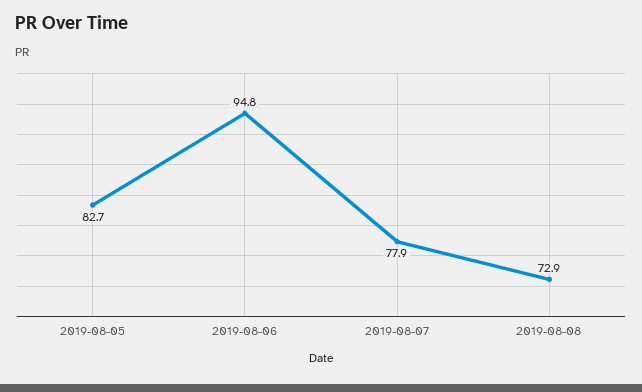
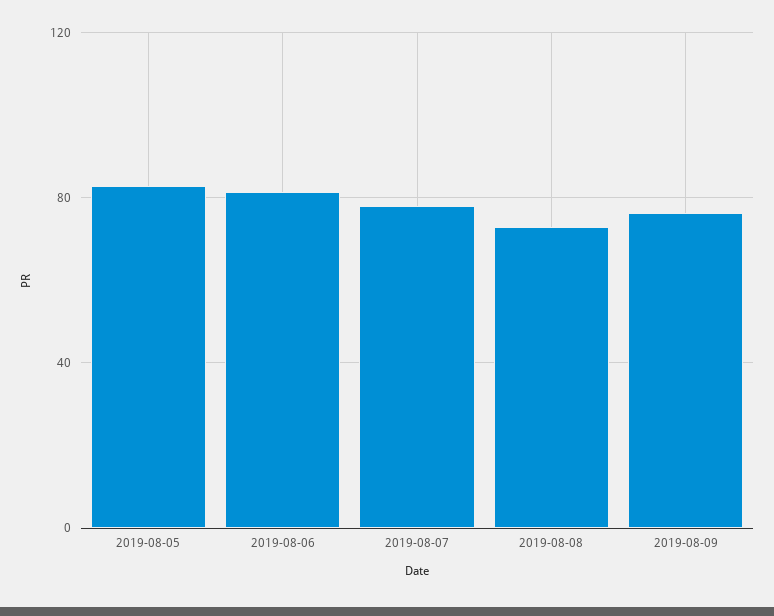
2019-08-06: 94.8 -> 80
2019-08-09: none -> 75

